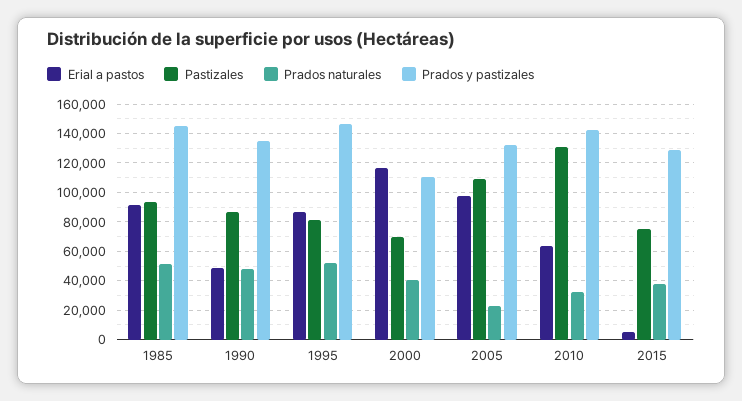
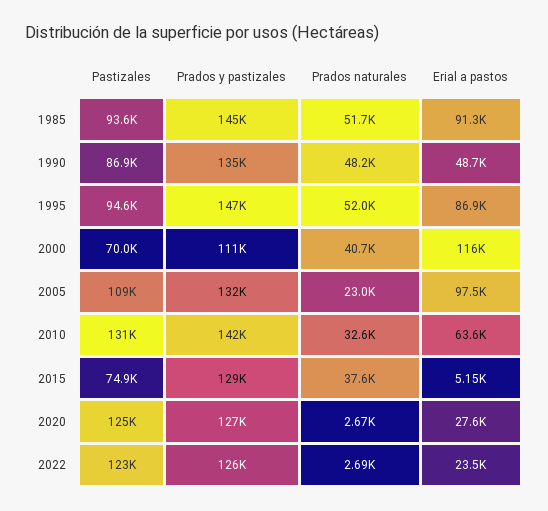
Pastizales, 1995: 80000 -> 94600
Pastizales, 2020: none -> 125000
Prados y pastizales, 2020: none -> 127000
Prados naturales, 2020: none -> 2670
Erial a pastos, 2020: none -> 27600
Pastizales, 2022: none -> 123000
Prados y pastizales, 2022: none -> 126000
Prados naturales, 2022: none -> 2690
Erial a pastos, 2022: none -> 23500

